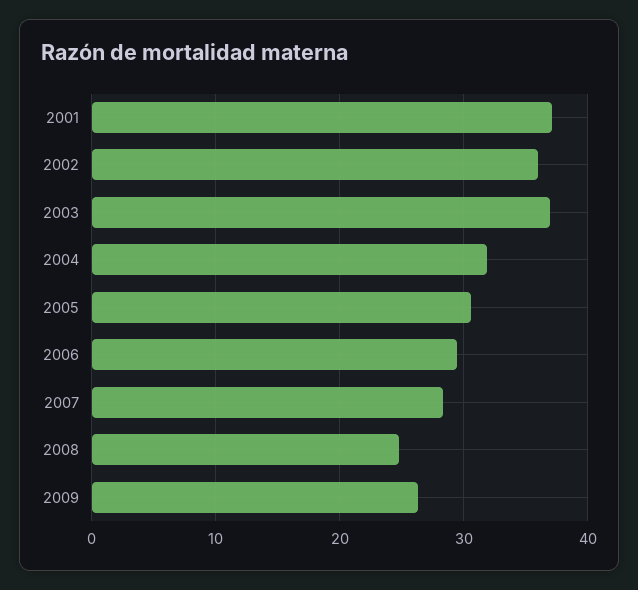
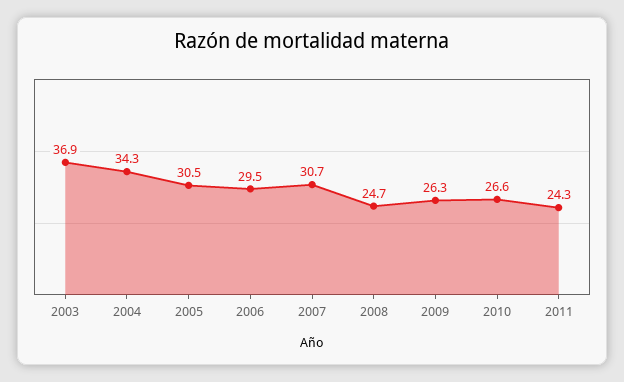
2001: 37 -> none
2002: 36 -> none
2004: 32 -> 34.3
2007: 28 -> 30.7
2010: none -> 26.6
2011: none -> 24.3

